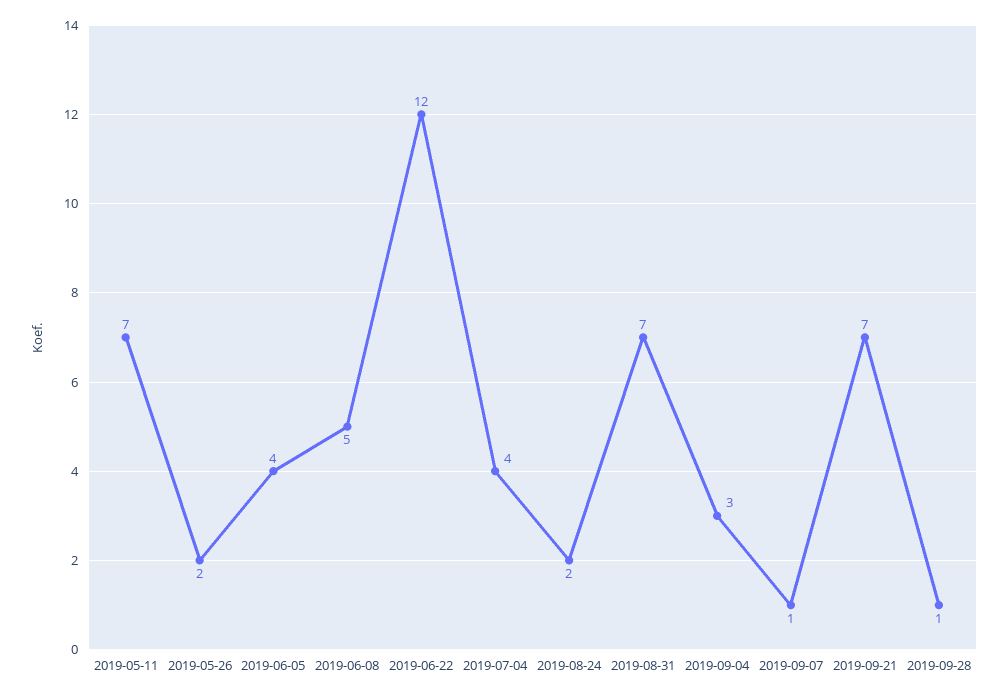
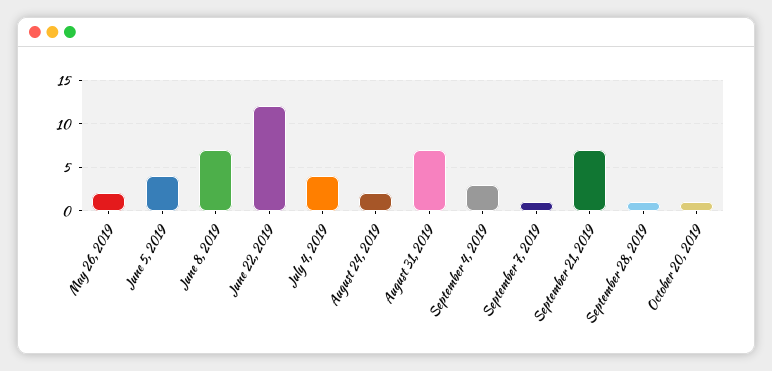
2019-05-11: 7 -> none
2019-06-08: 5 -> 7
October 20, 2019: none -> 1

